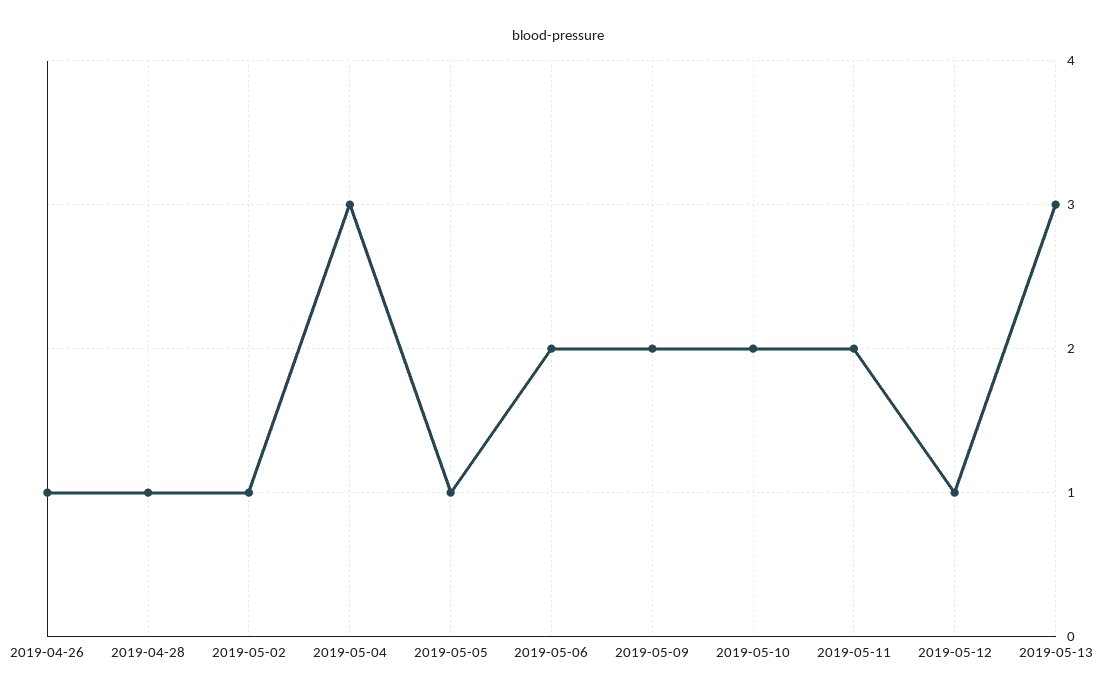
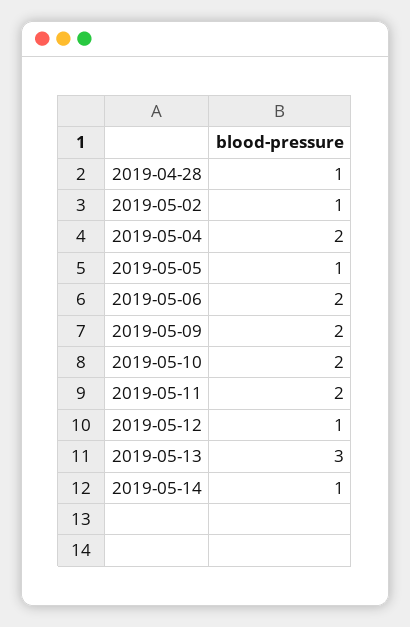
2019-04-26: 1 -> none
2019-05-04: 3 -> 2
2019-05-14: none -> 1

